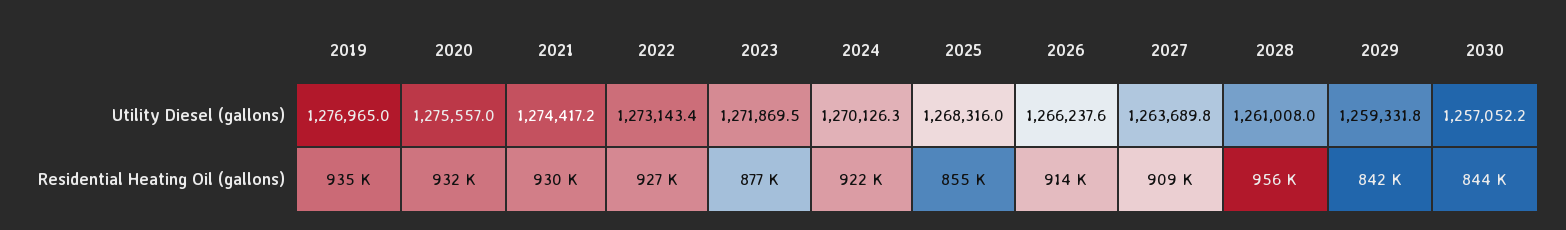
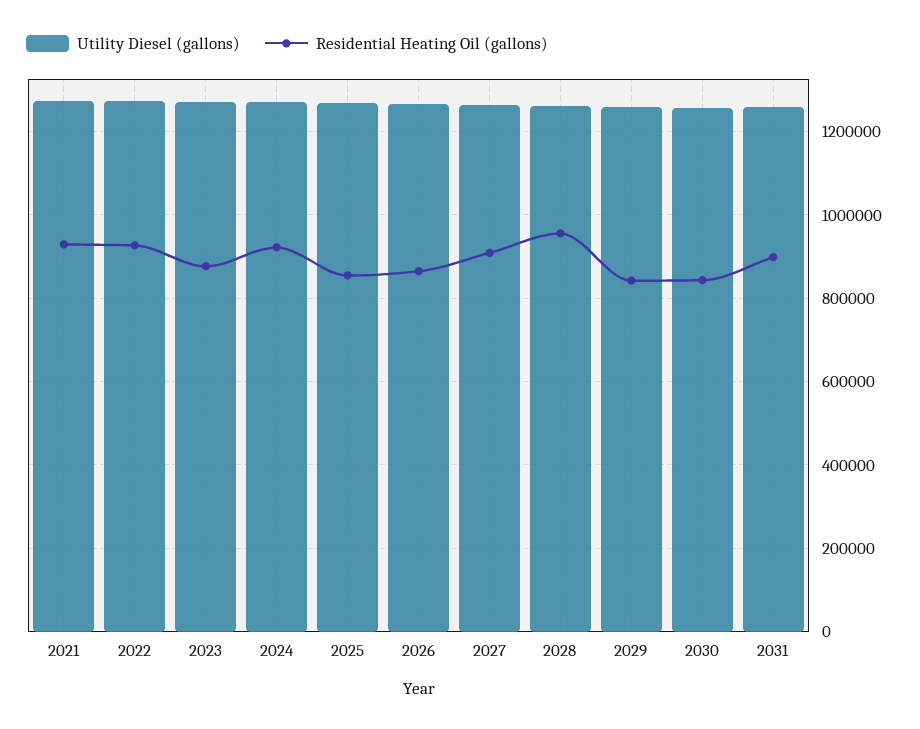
Utility Diesel (gallons), 2019: 1276965 -> none
Utility Diesel (gallons), 2020: 1275557 -> none
Residential Heating Oil (gallons), 2019: 935000 -> none
Residential Heating Oil (gallons), 2020: 932000 -> none
Residential Heating Oil (gallons), 2026: 914000 -> 860000
Utility Diesel (gallons), 2031: none -> 1260000
Residential Heating Oil (gallons), 2031: none -> 900000

